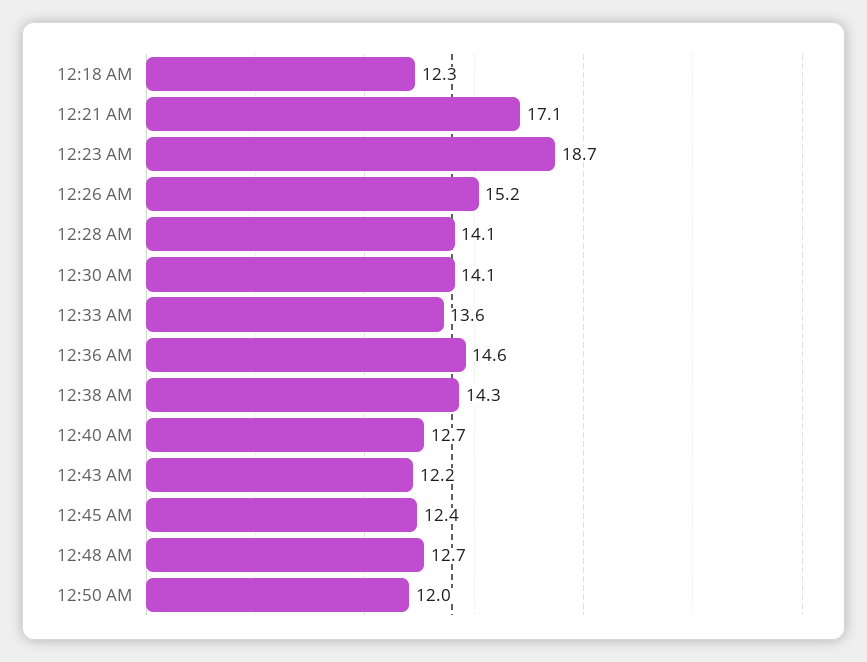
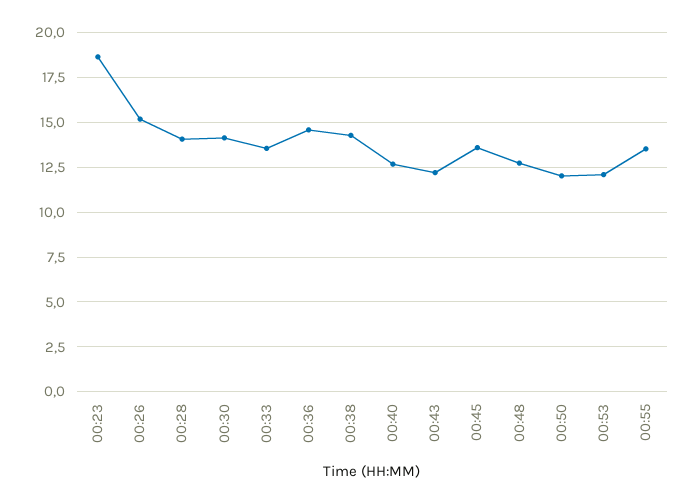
12:18 AM: 12.3 -> none
12:21 AM: 17.1 -> none
12:45 AM: 12.4 -> 13.5
00:53: none -> 12
00:55: none -> 13.5

